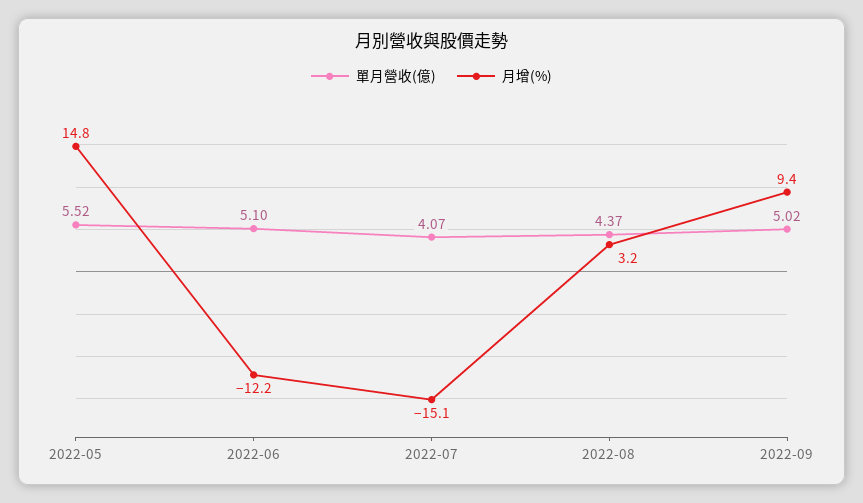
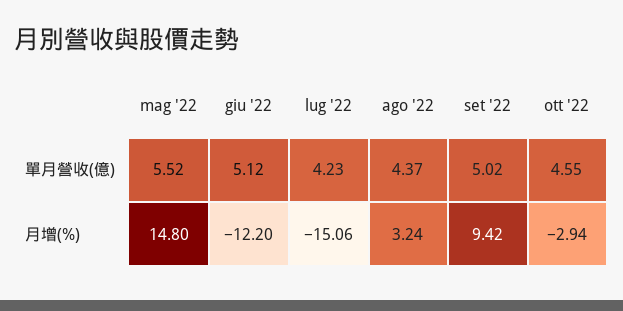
單月營收(億), 2022-06: 5.1 -> 5.12
單月營收(億), 2022-07: 4.07 -> 4.23
單月營收(億), ott '22: none -> 4.55
月增(%), ott '22: none -> -2.94

